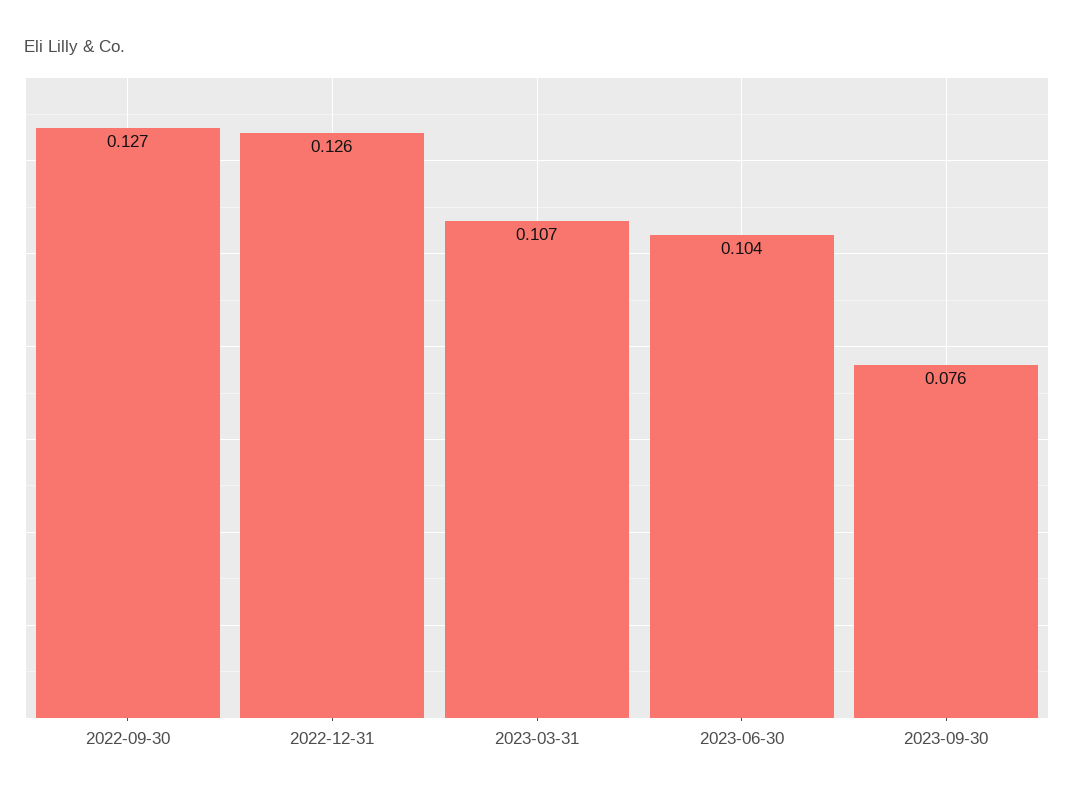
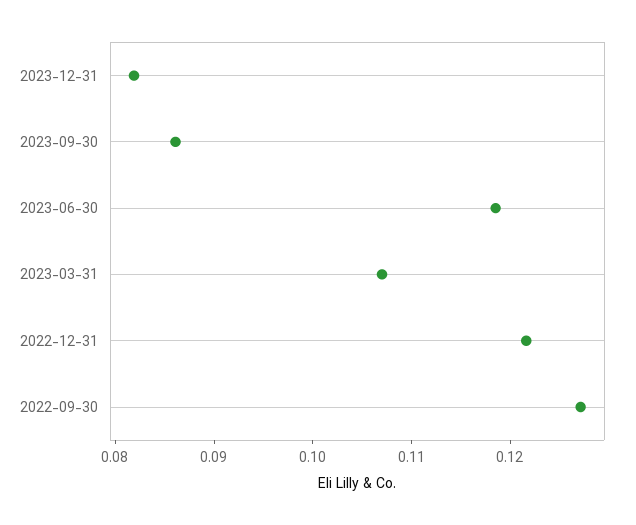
2022-12-31: 0.126 -> 0.122
2023-06-30: 0.104 -> 0.118
2023-09-30: 0.076 -> 0.086
2023-12-31: none -> 0.082

